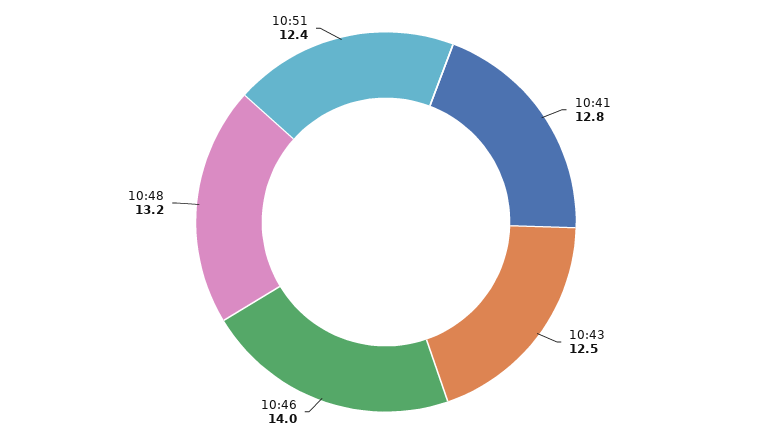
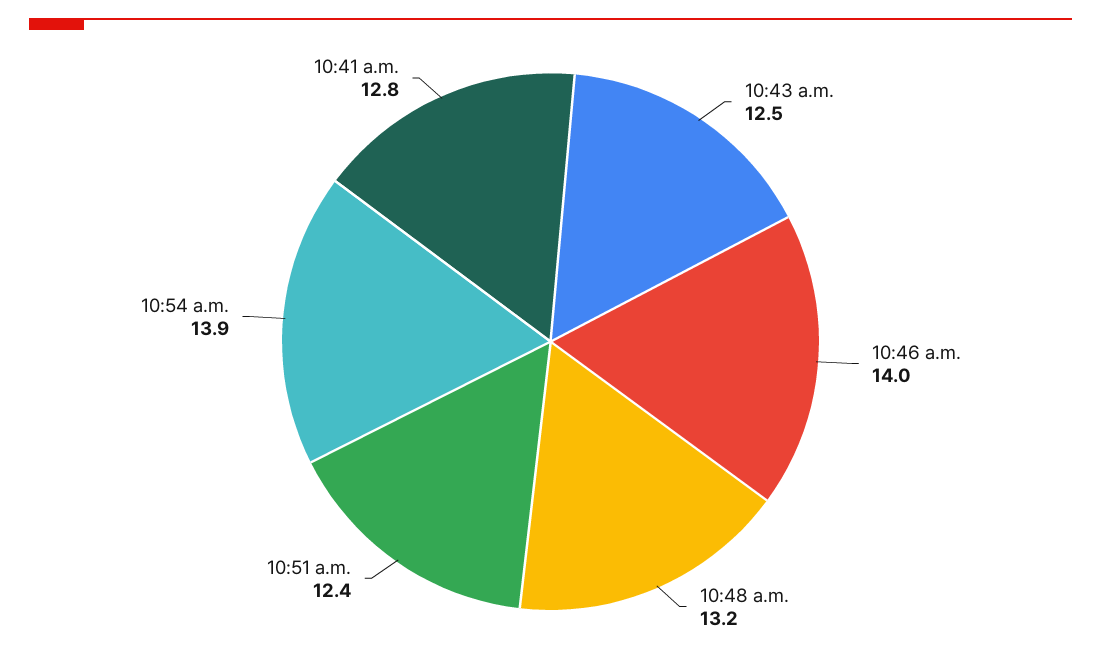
10:54 a.m.: none -> 13.9

